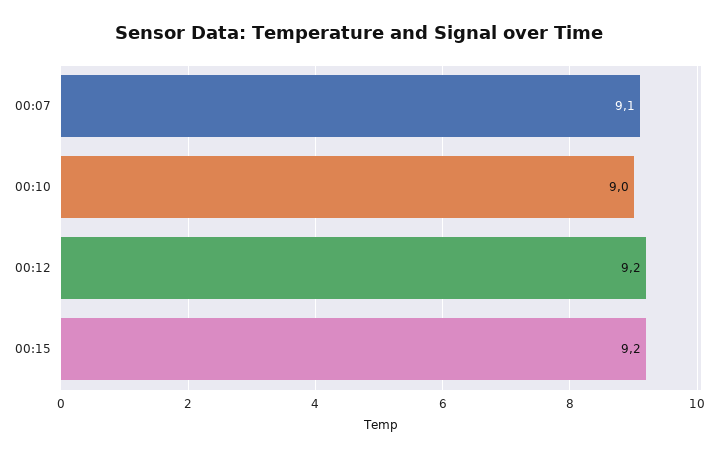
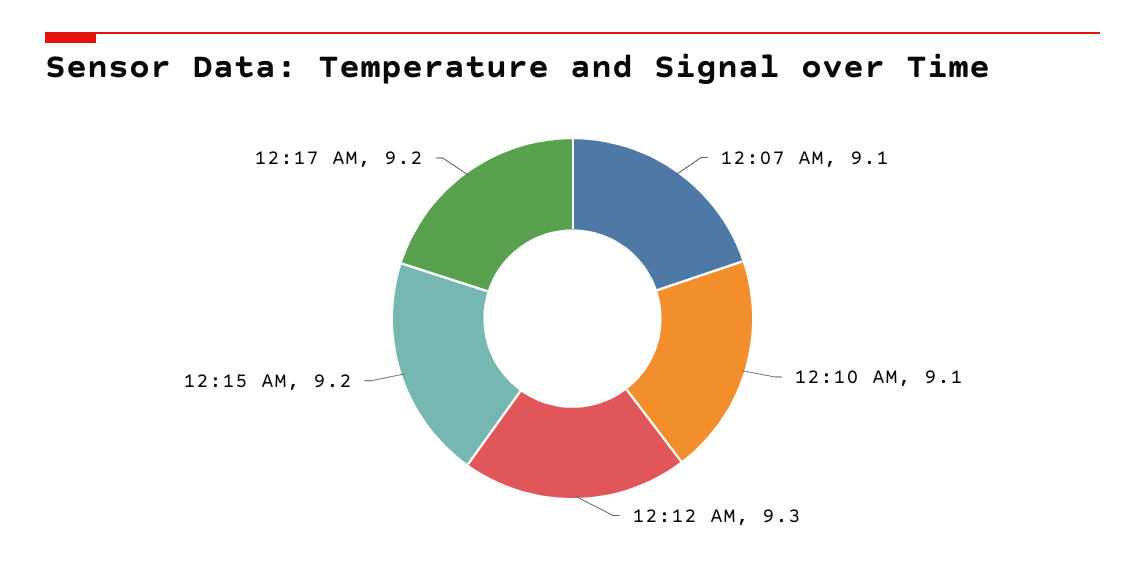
00:10: 9 -> 9.1
00:12: 9.2 -> 9.3
12:17 AM: none -> 9.2

